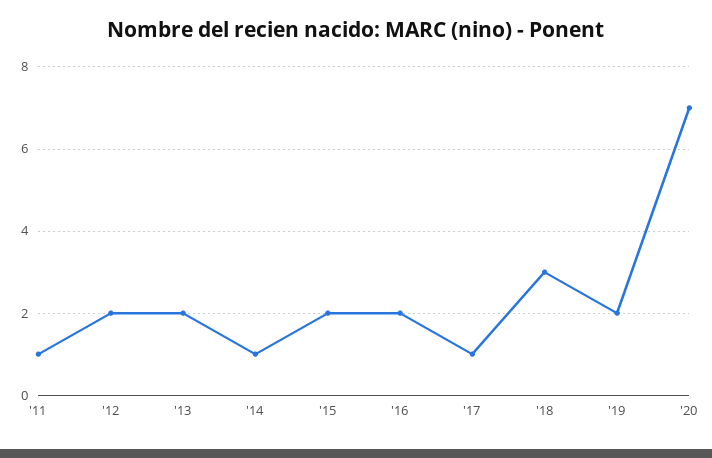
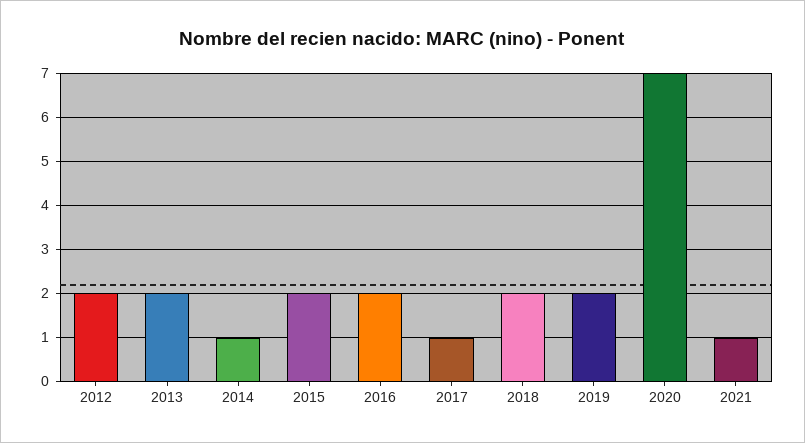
'11: 1 -> none
'18: 3 -> 2
2021: none -> 1

